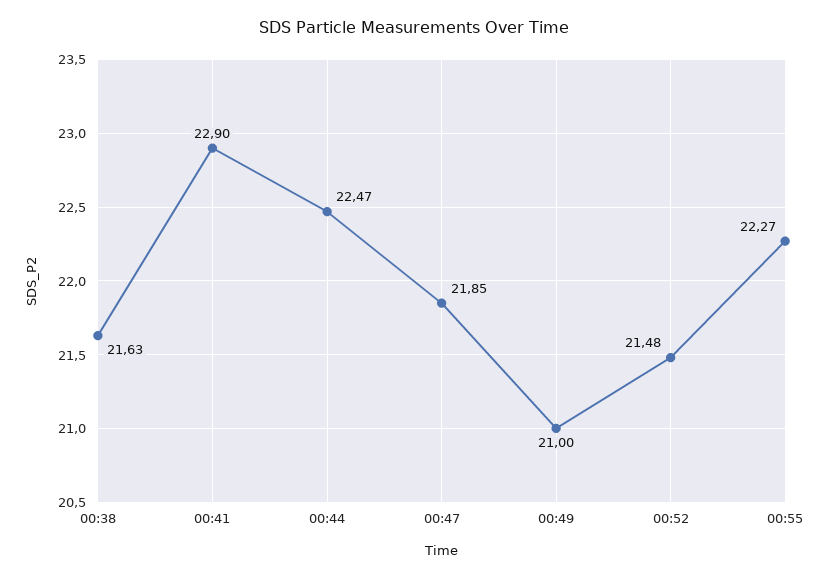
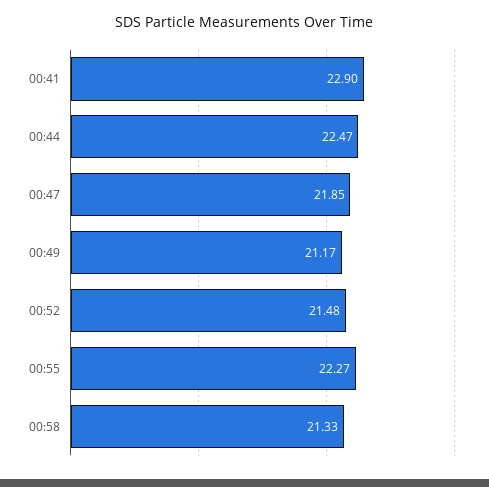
00:38: 21.63 -> none
00:49: 21 -> 21.17
00:58: none -> 21.33

